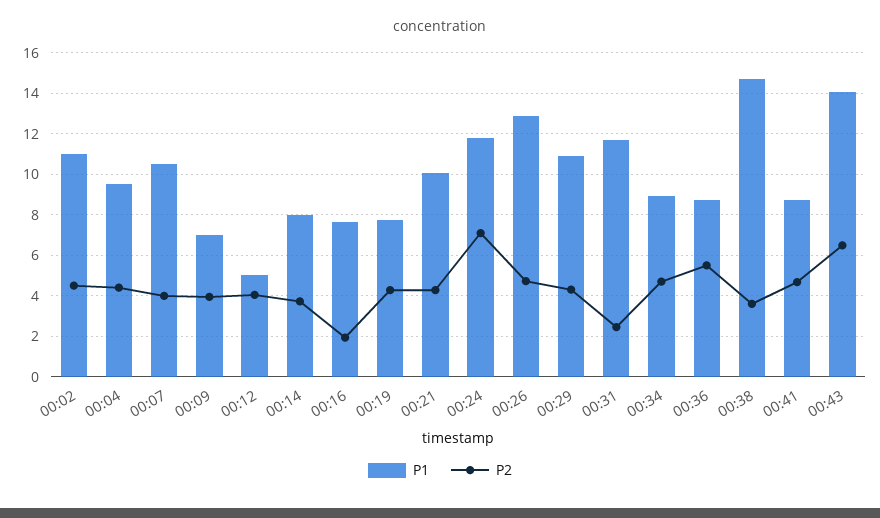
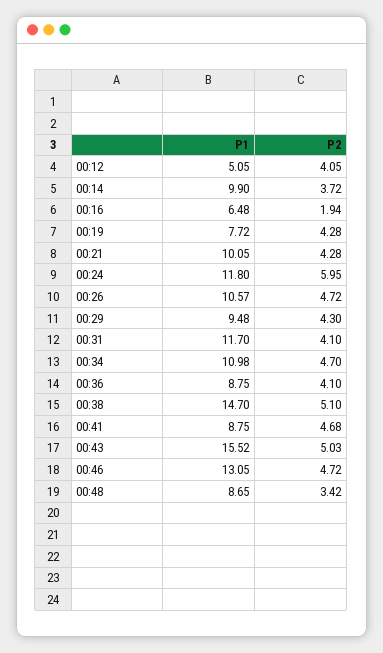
P1, 00:02: 11 -> none
P2, 00:02: 4.5 -> none
P1, 00:04: 9.5 -> none
P2, 00:04: 4.5 -> none
P1, 00:07: 10.5 -> none
P2, 00:07: 4 -> none
P1, 00:09: 7 -> none
P2, 00:09: 4 -> none
P1, 00:14: 8 -> 9.9
P1, 00:16: 7.5 -> 6.48
P2, 00:24: 7 -> 5.95
P1, 00:26: 13 -> 10.57
P1, 00:29: 11 -> 9.48
P2, 00:31: 2.5 -> 4.1
P1, 00:34: 9 -> 10.98
P2, 00:36: 5.5 -> 4.1
P2, 00:38: 3.5 -> 5.1
P1, 00:43: 14 -> 15.52
P2, 00:43: 6.5 -> 5.03
P1, 00:46: none -> 13.05
P2, 00:46: none -> 4.72
P1, 00:48: none -> 8.65
P2, 00:48: none -> 3.42

